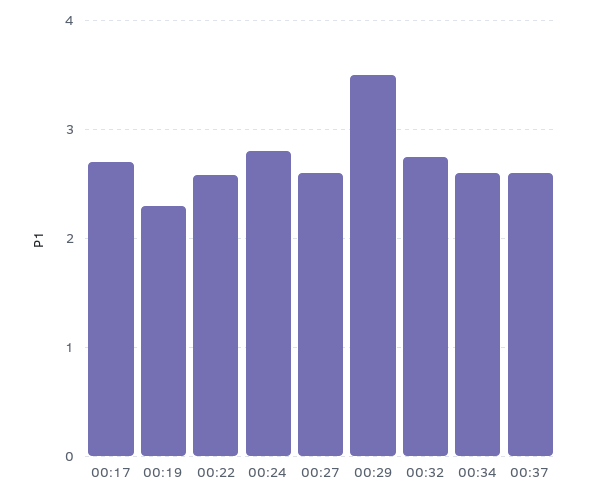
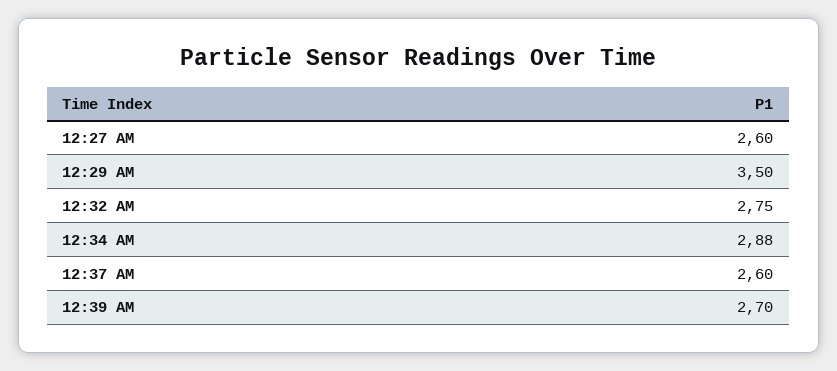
00:17: 2.7 -> none
00:19: 2.3 -> none
00:22: 2.6 -> none
00:24: 2.8 -> none
00:34: 2.6 -> 2.88
12:39 AM: none -> 2.7

